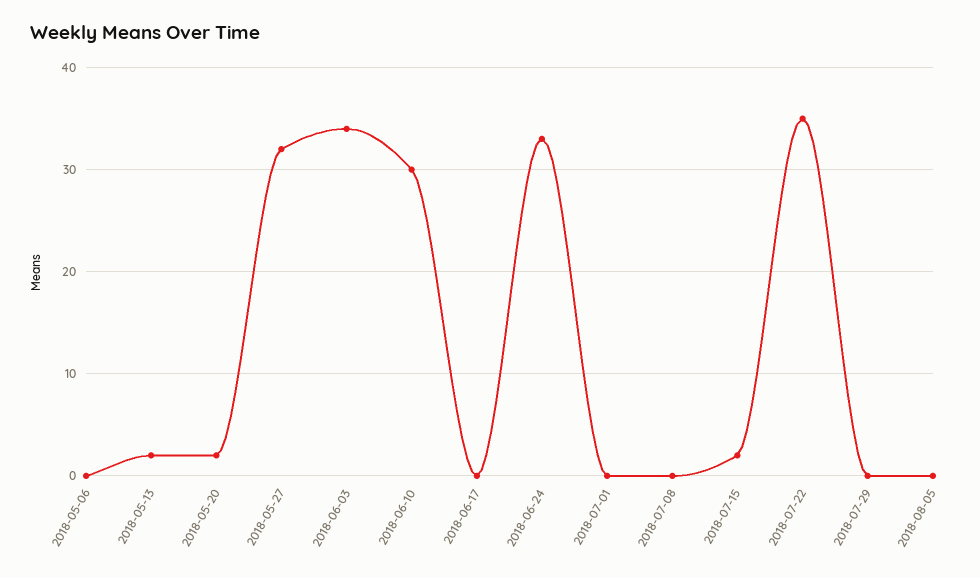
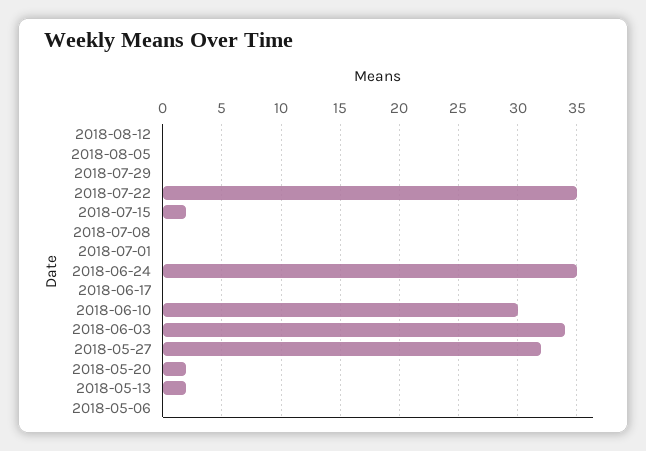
2018-06-24: 33 -> 35
2018-08-12: none -> 0

